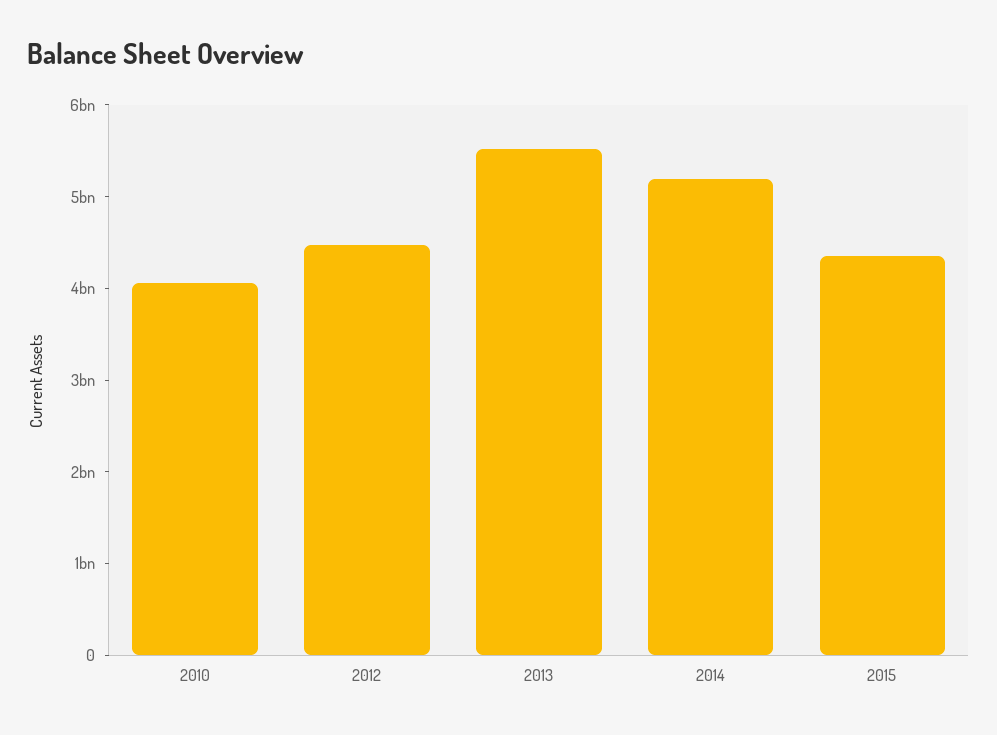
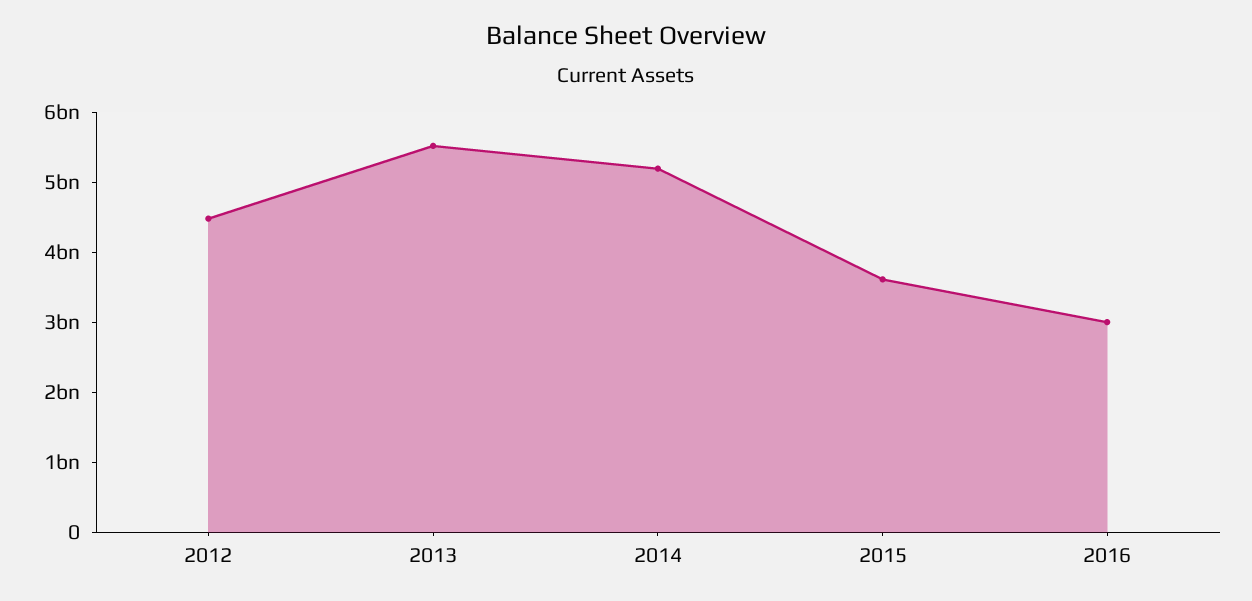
2010: 4000000000 -> none
2015: 4400000000 -> 3600000000
2016: none -> 3000000000

